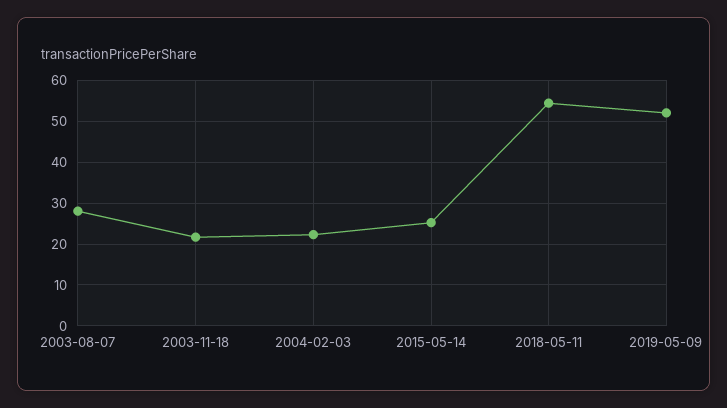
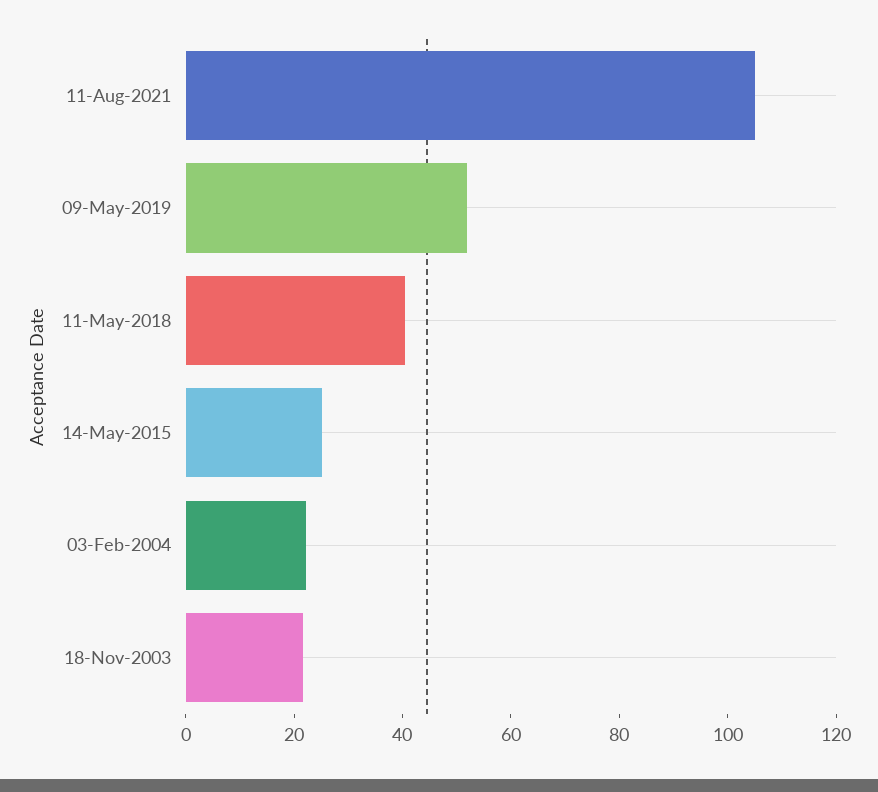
2003-08-07: 28 -> none
2018-05-11: 54 -> 40
11-Aug-2021: none -> 105

